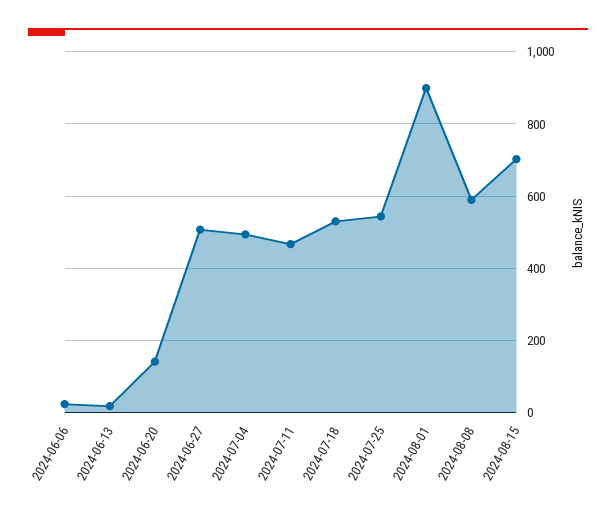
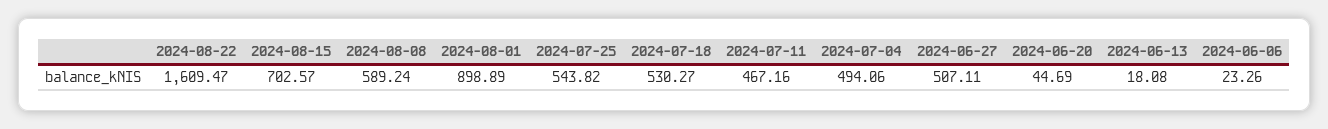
2024-06-20: 140 -> 44.69
2024-08-22: none -> 1609.47

